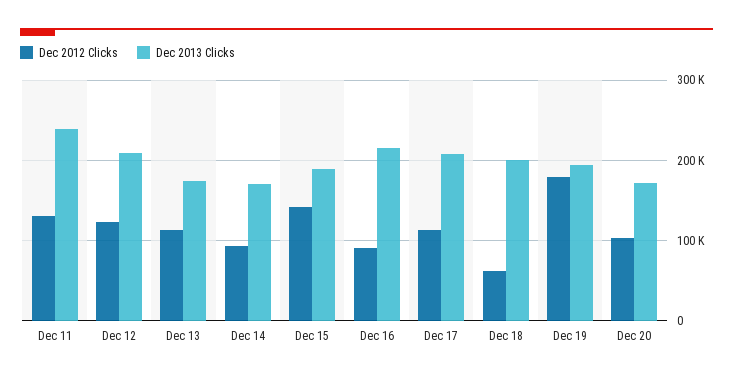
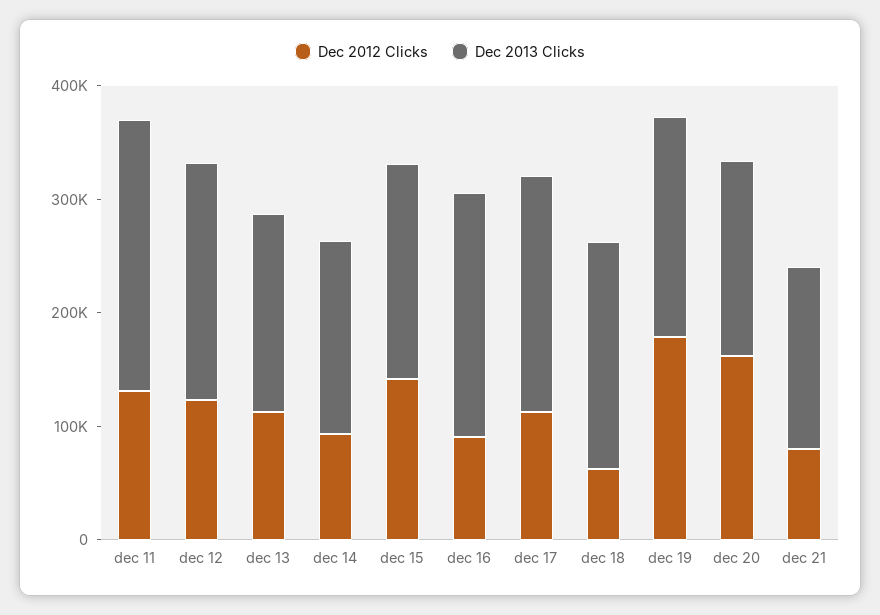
Dec 2012 Clicks, Dec 20: 100000 -> 160000
Dec 2012 Clicks, dec 21: none -> 80000
Dec 2013 Clicks, dec 21: none -> 160000

